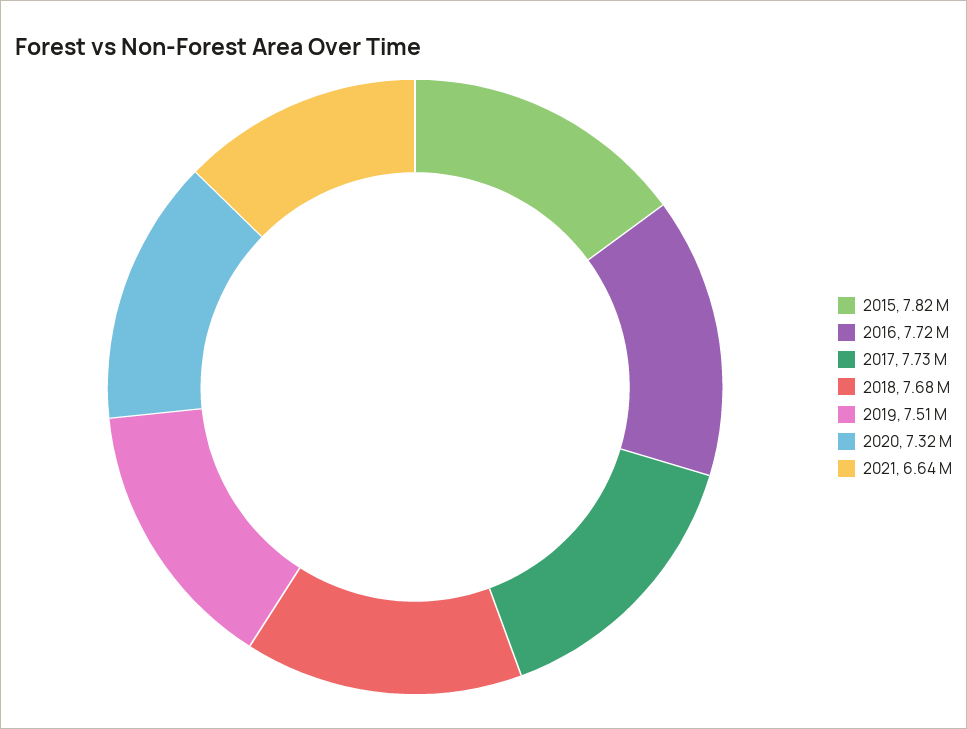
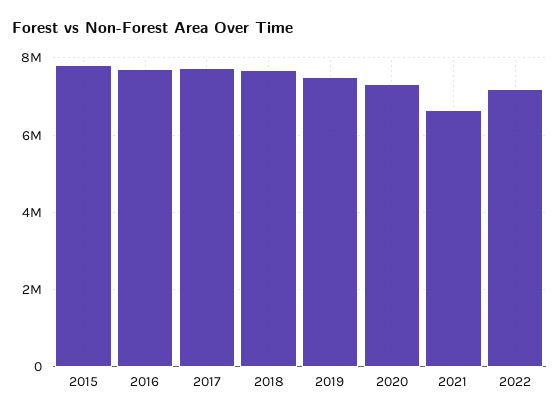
2022: none -> 7200000

